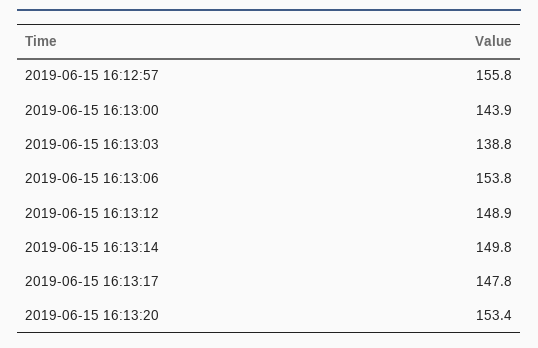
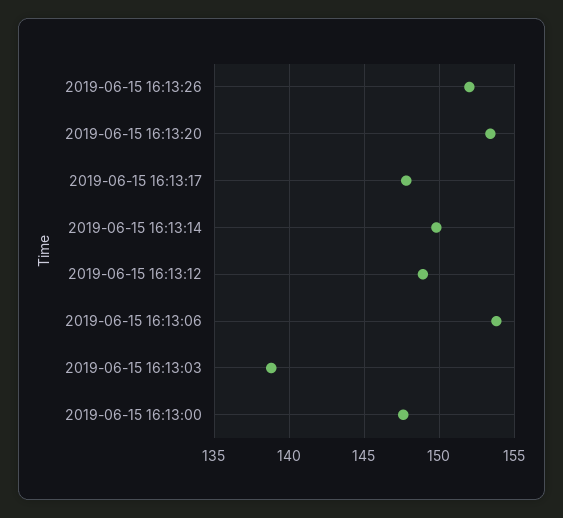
2019-06-15 16:12:57: 155.8 -> none
2019-06-15 16:13:00: 143.9 -> 147.5
2019-06-15 16:13:26: none -> 152

